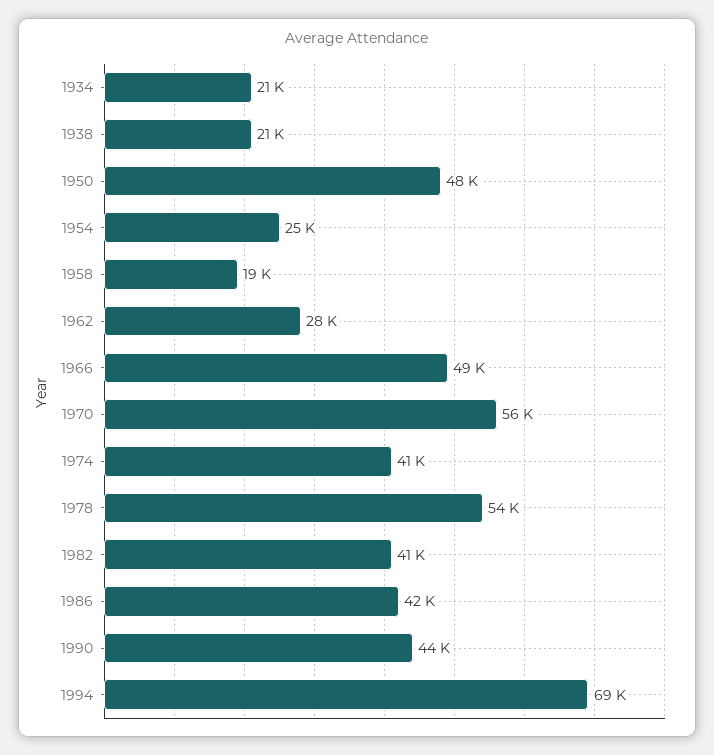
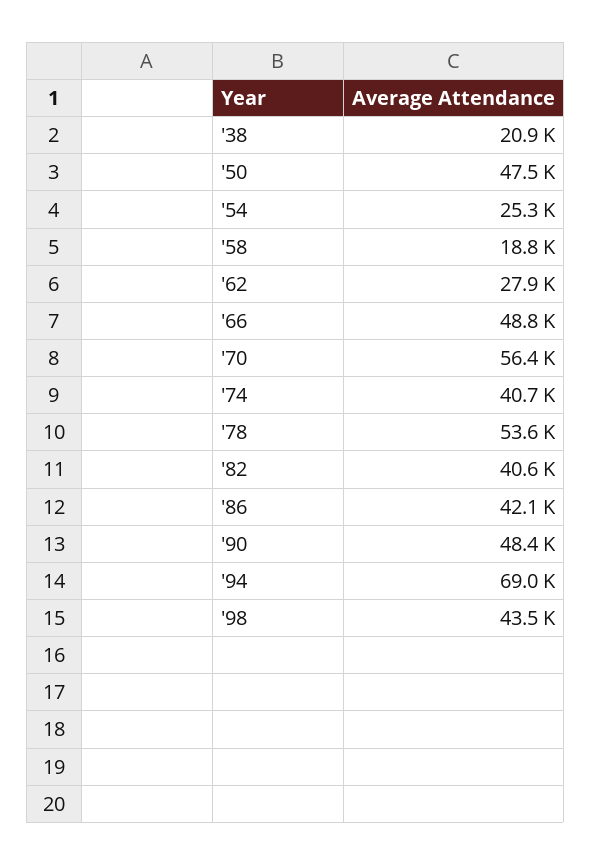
1934: 21000 -> none
1990: 44000 -> 48400
'98: none -> 43500

